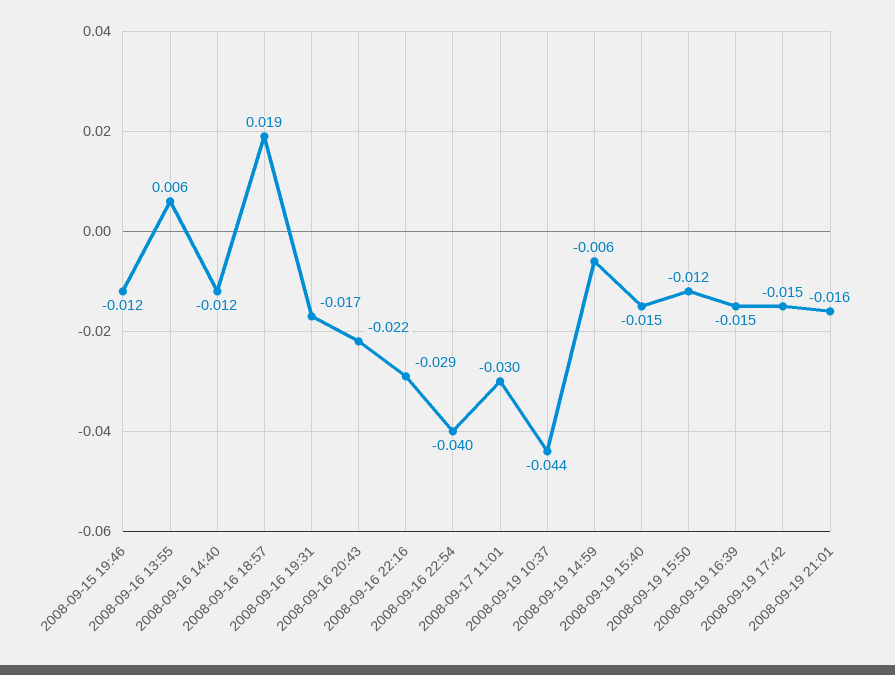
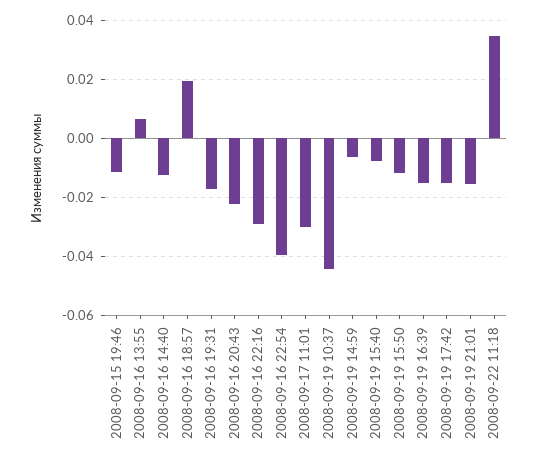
2008-09-19 15:40: -0.015 -> -0.0075
2008-09-22 11:18: none -> 0.035

